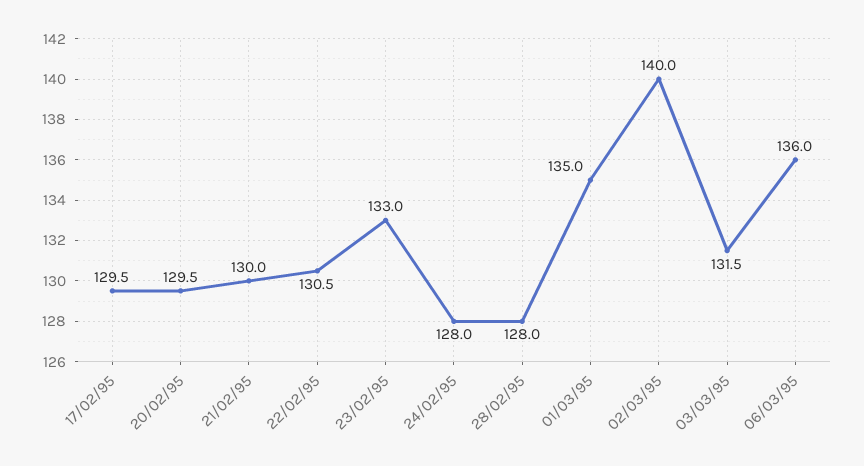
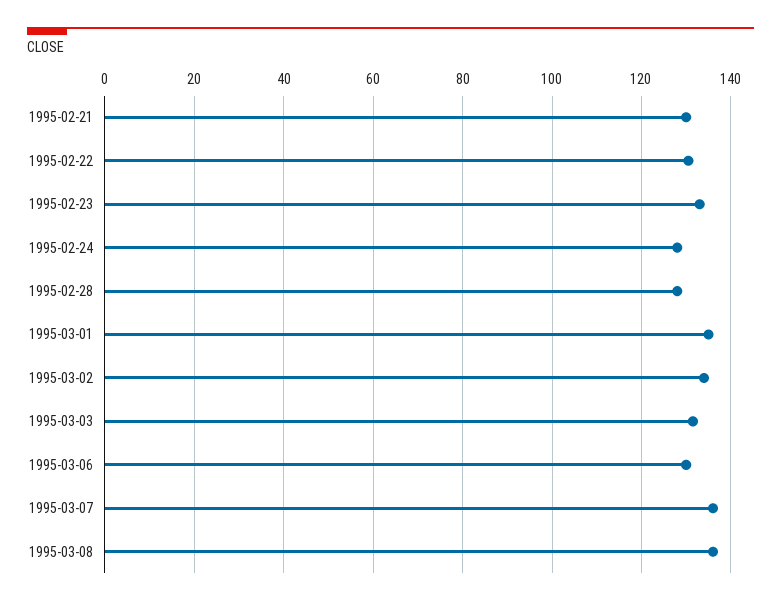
17/02/95: 129.5 -> none
20/02/95: 129.5 -> none
02/03/95: 140 -> 134
06/03/95: 136 -> 130
1995-03-07: none -> 136
1995-03-08: none -> 136

